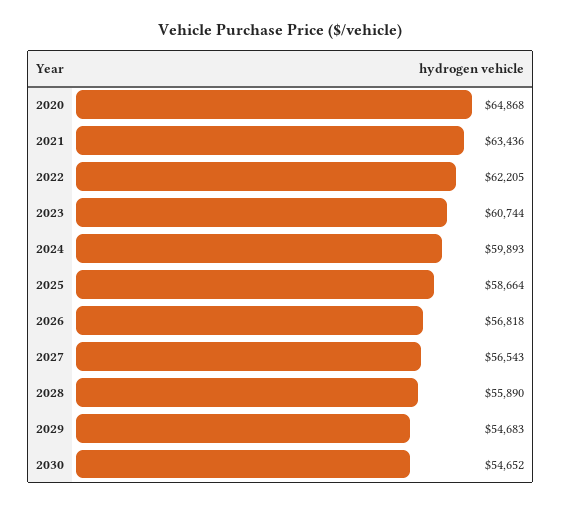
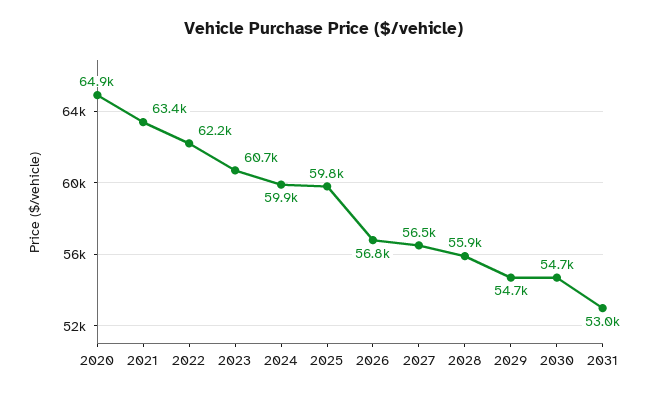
2025: 58664 -> 59800
2031: none -> 53000

